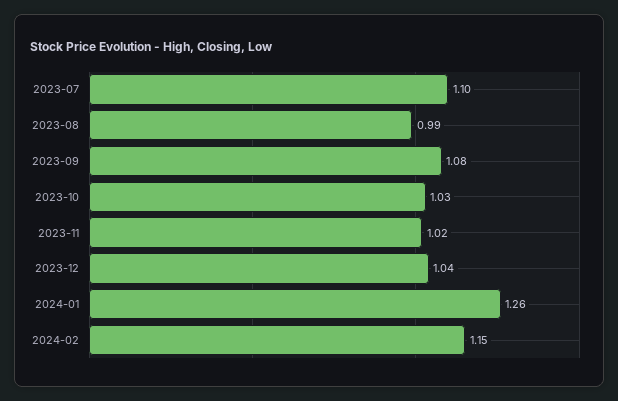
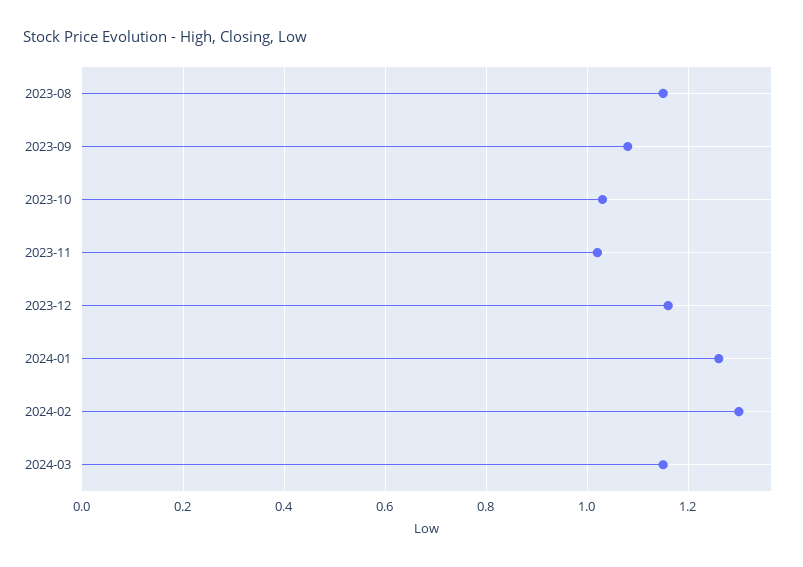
2023-07: 1.1 -> none
2023-08: 0.99 -> 1.15
2023-12: 1.04 -> 1.15
2024-02: 1.15 -> 1.3
2024-03: none -> 1.15

